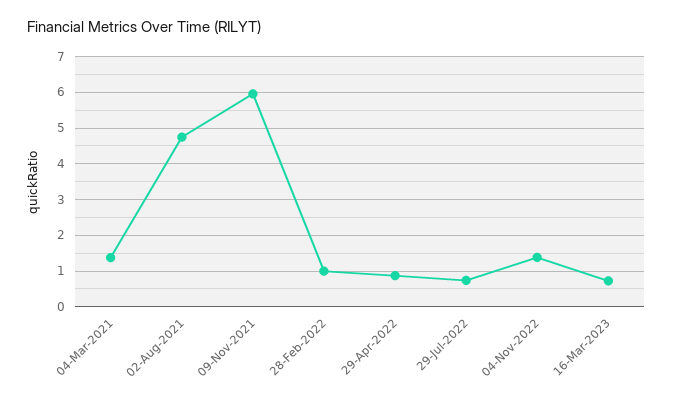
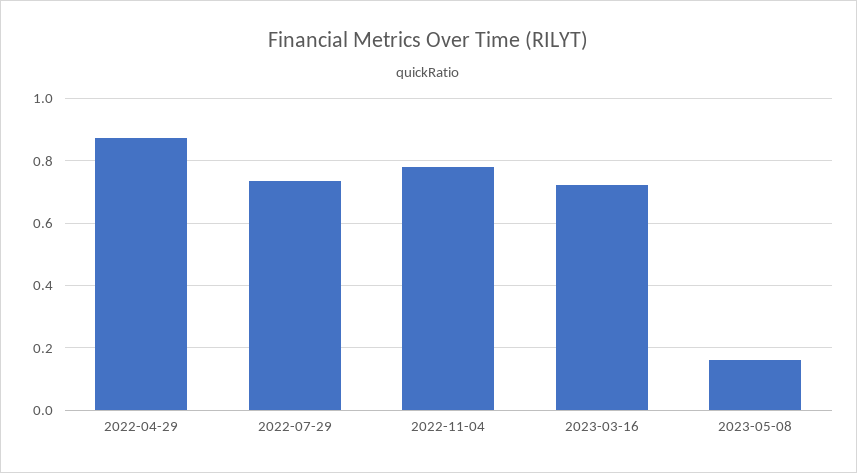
04-Mar-2021: 1.4 -> none
02-Aug-2021: 4.8 -> none
09-Nov-2021: 6 -> none
28-Feb-2022: 1 -> none
04-Nov-2022: 1.4 -> 0.78
2023-05-08: none -> 0.16

